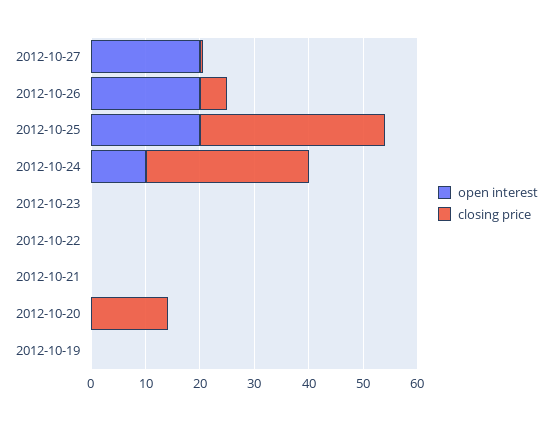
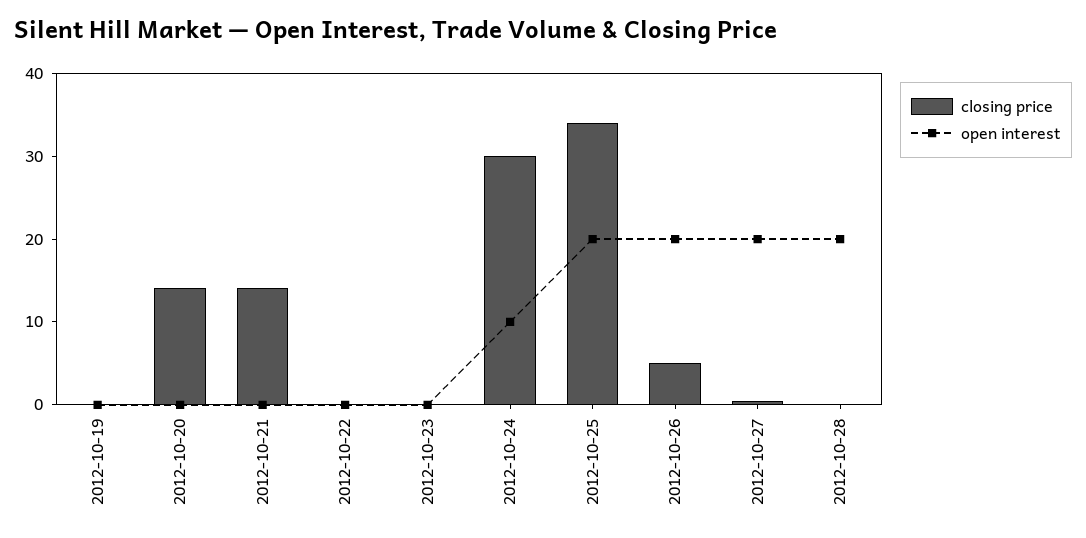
closing price, 2012-10-21: 0 -> 14
closing price, 2012-10-28: none -> 0
open interest, 2012-10-28: none -> 20

